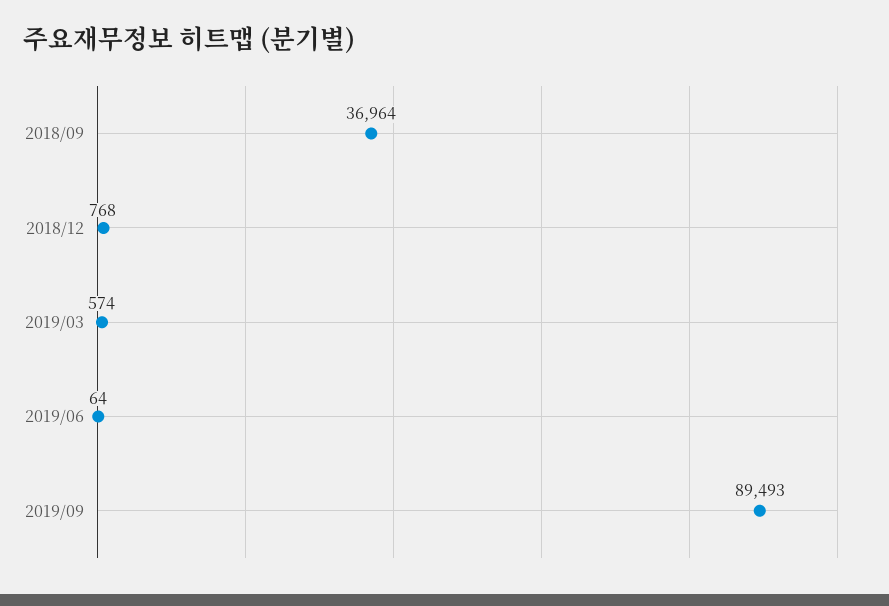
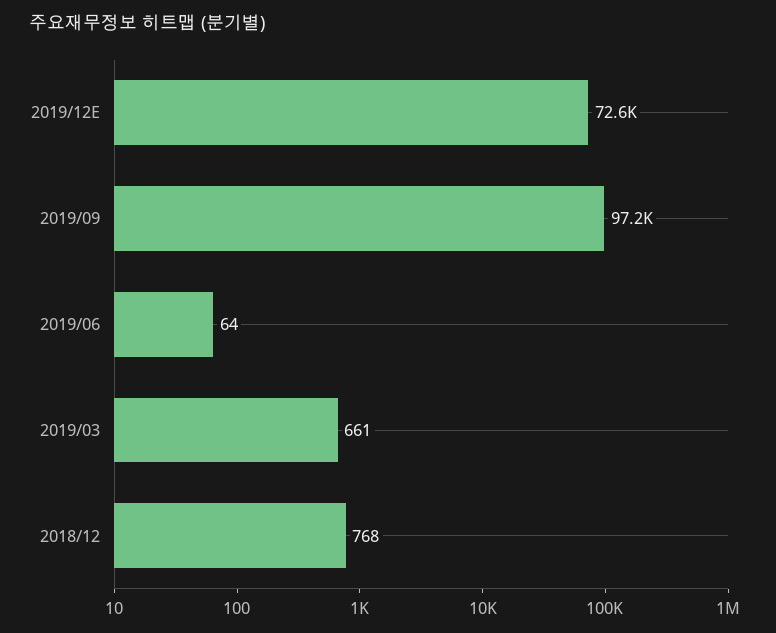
2018/09: 36964 -> none
2019/03: 574 -> 661
2019/09: 89493 -> 97200
2019/12E: none -> 72600

